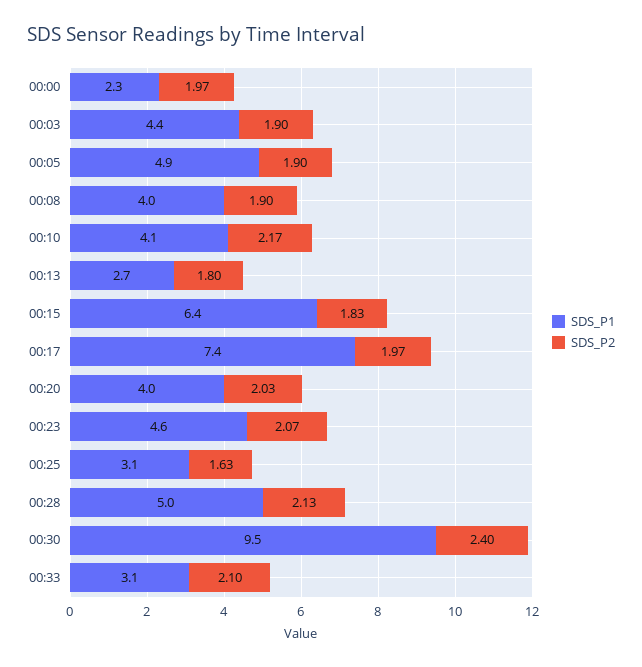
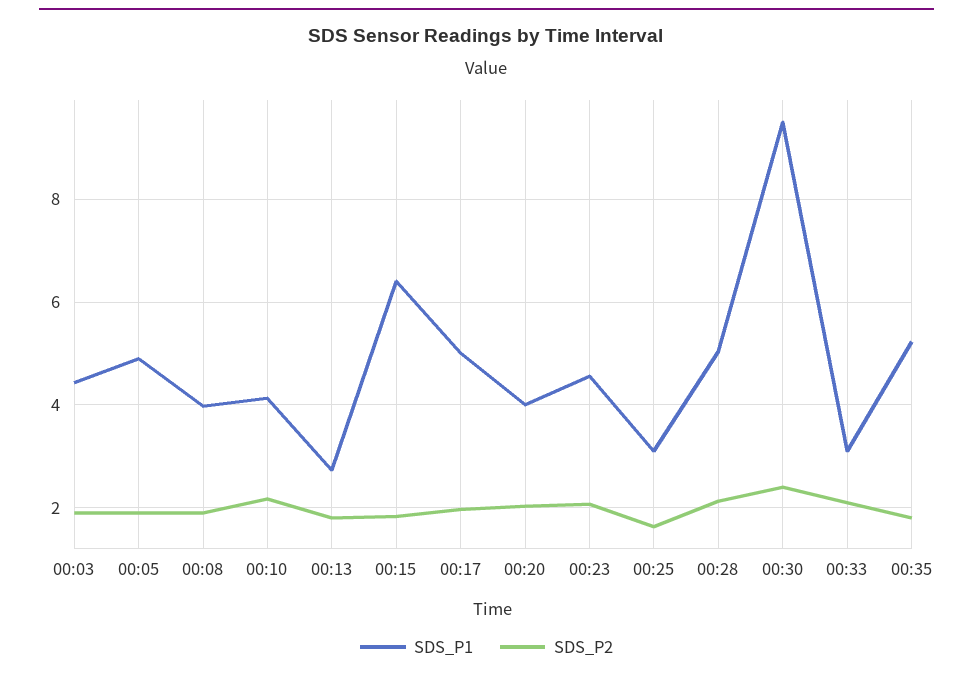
SDS_P1, 00:00: 2.3 -> none
SDS_P2, 00:00: 1.97 -> none
SDS_P1, 00:17: 7.4 -> 5
SDS_P1, 00:35: none -> 5.2
SDS_P2, 00:35: none -> 1.8

